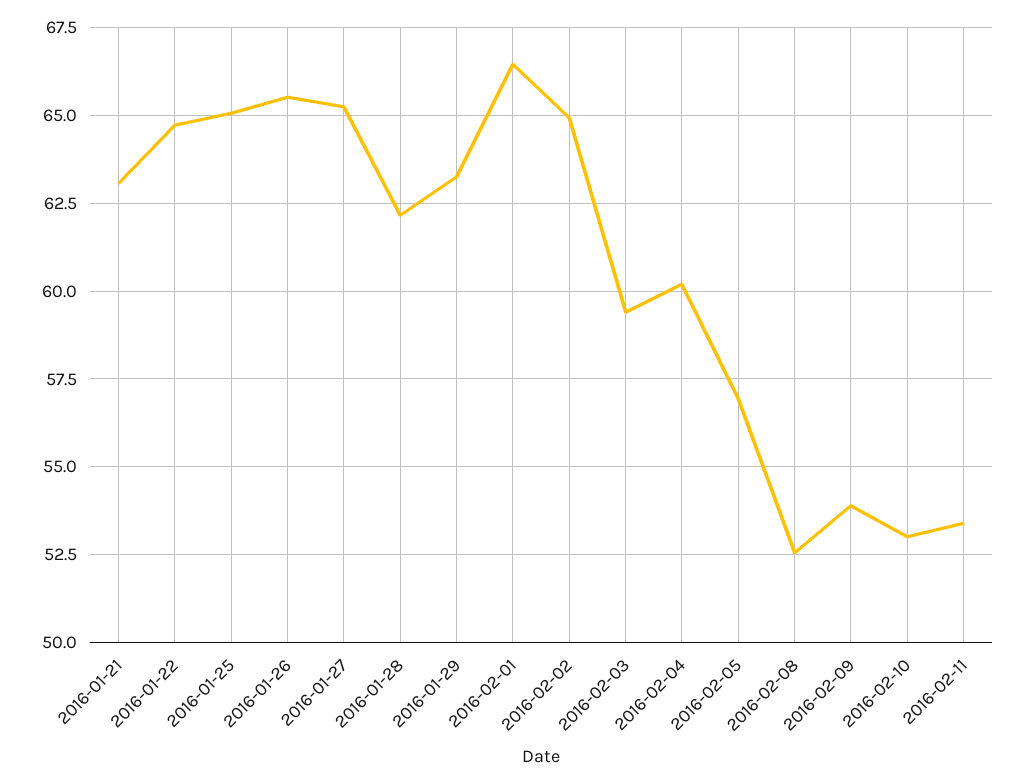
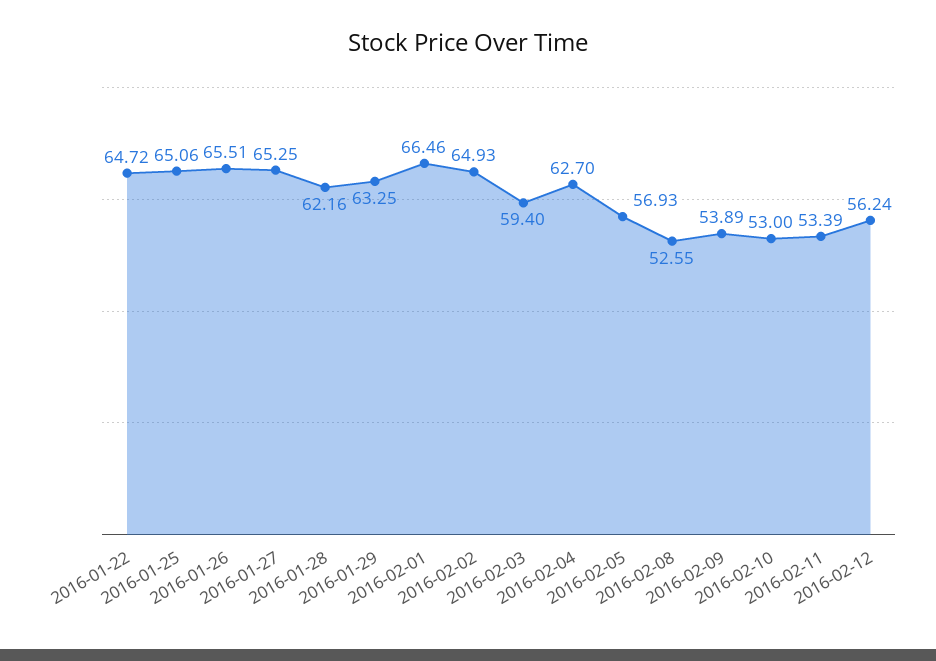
2016-01-21: 63 -> none
2016-02-04: 60.25 -> 62.7
2016-02-12: none -> 56.24

